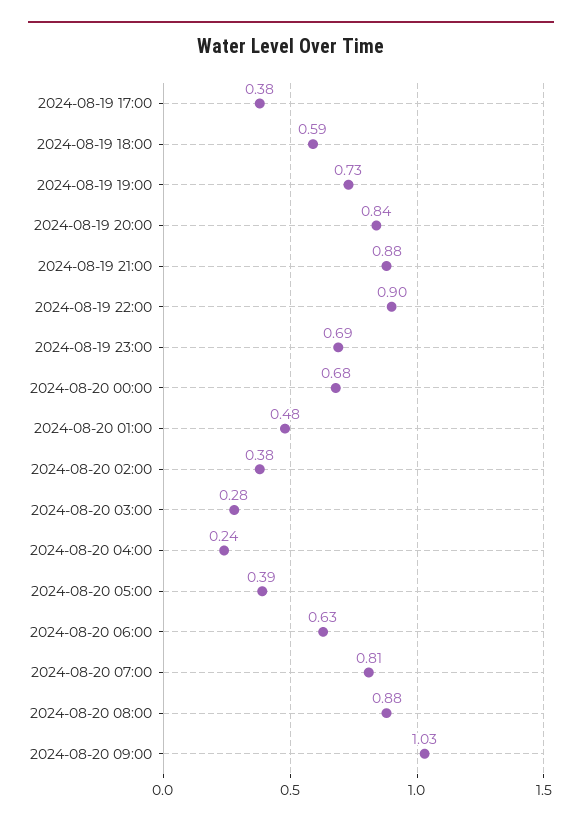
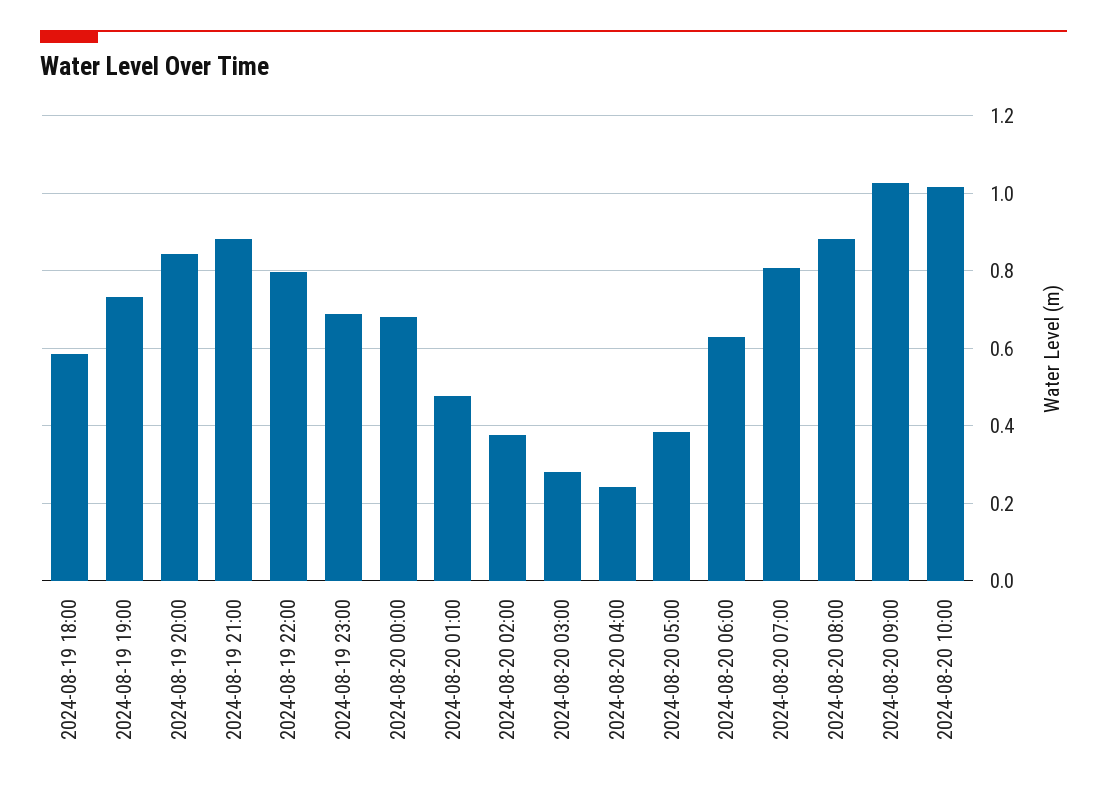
2024-08-19 17:00: 0.38 -> none
2024-08-19 22:00: 0.9 -> 0.8
2024-08-20 10:00: none -> 1.02

